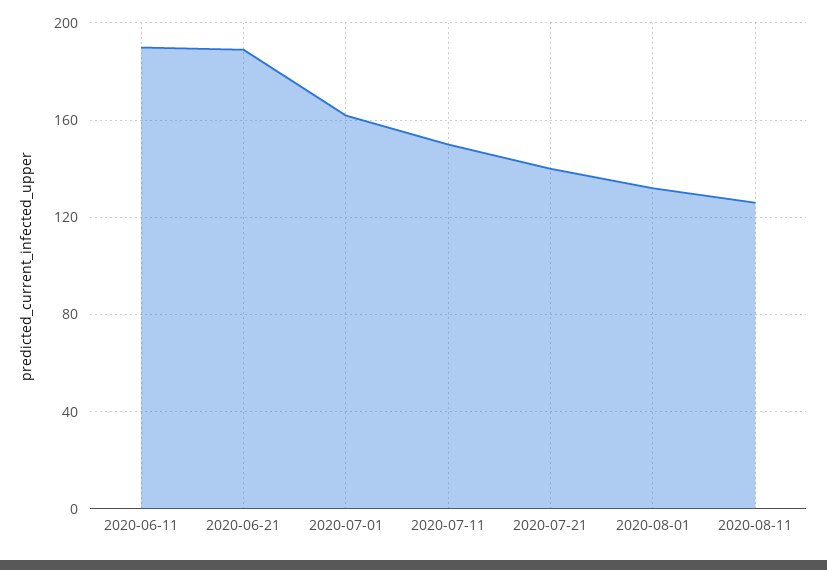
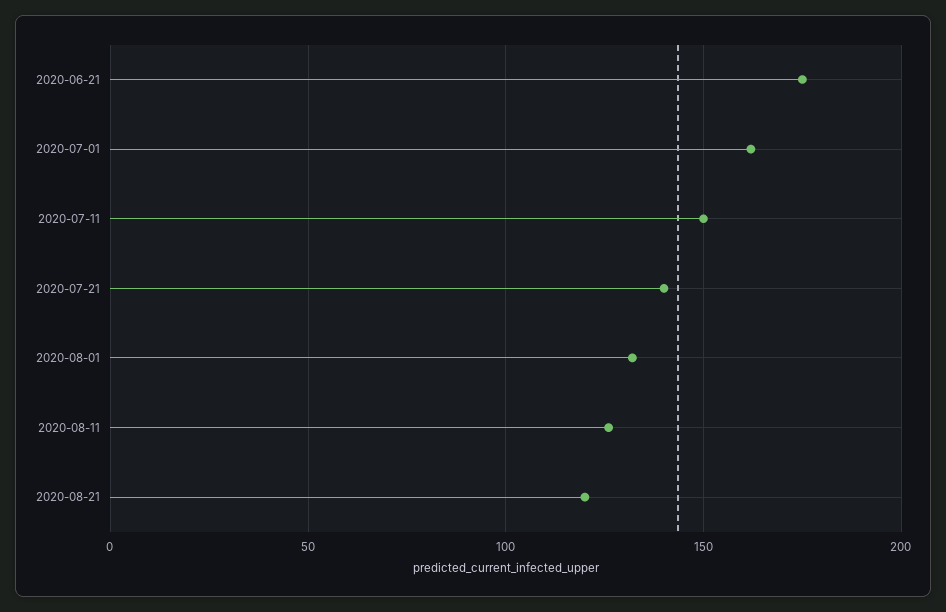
2020-06-11: 190 -> none
2020-06-21: 190 -> 175
2020-08-21: none -> 120

